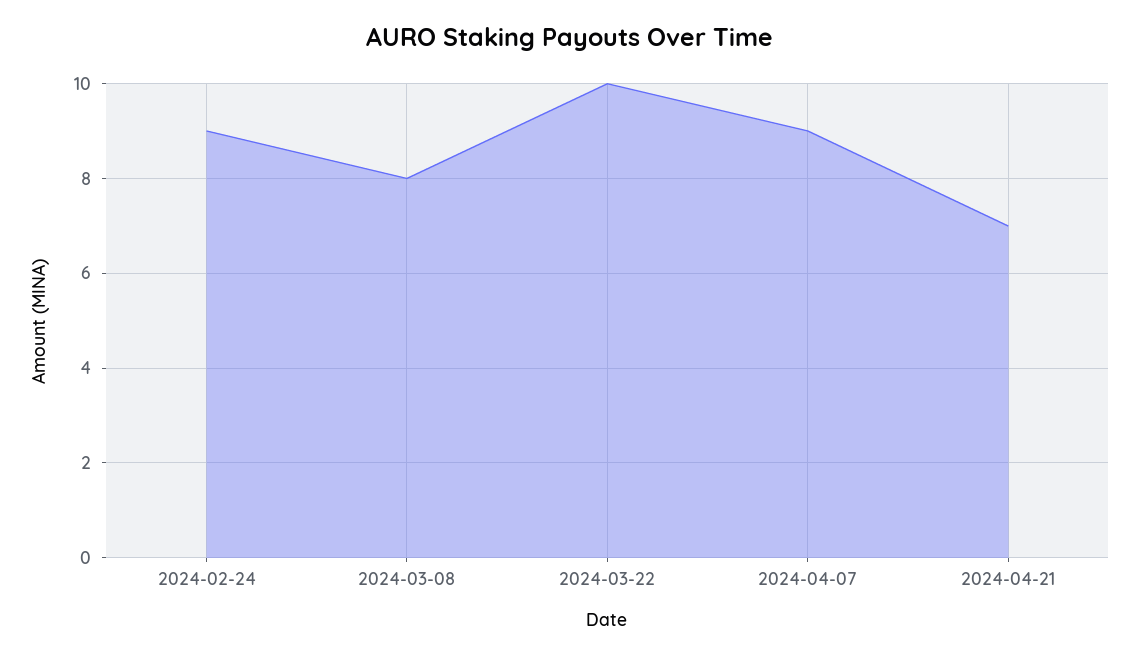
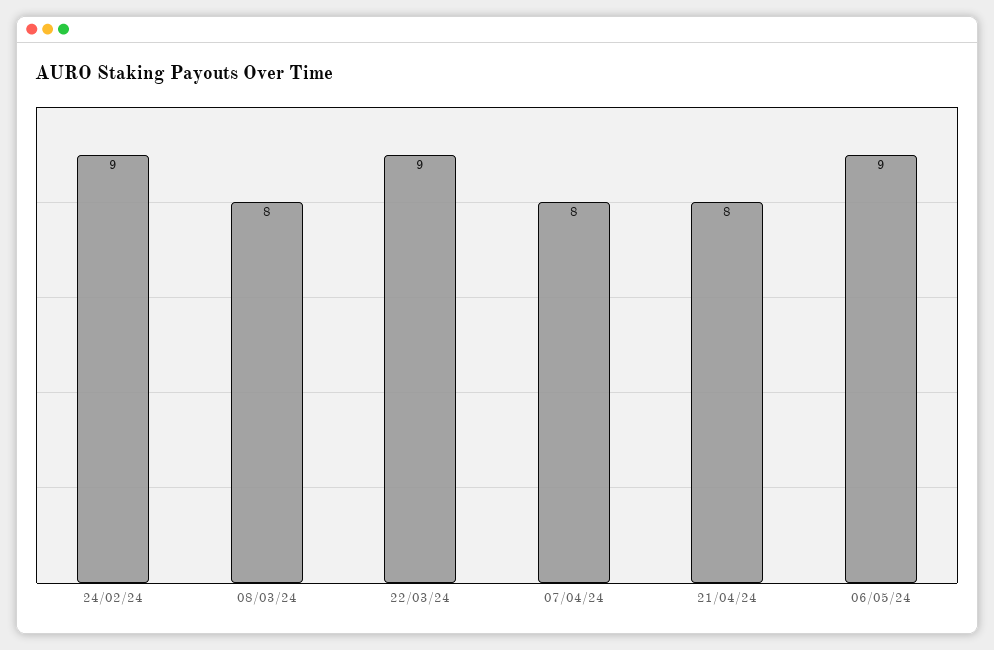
2024-03-22: 10 -> 9
2024-04-07: 9 -> 8
2024-04-21: 7 -> 8
06/05/24: none -> 9

